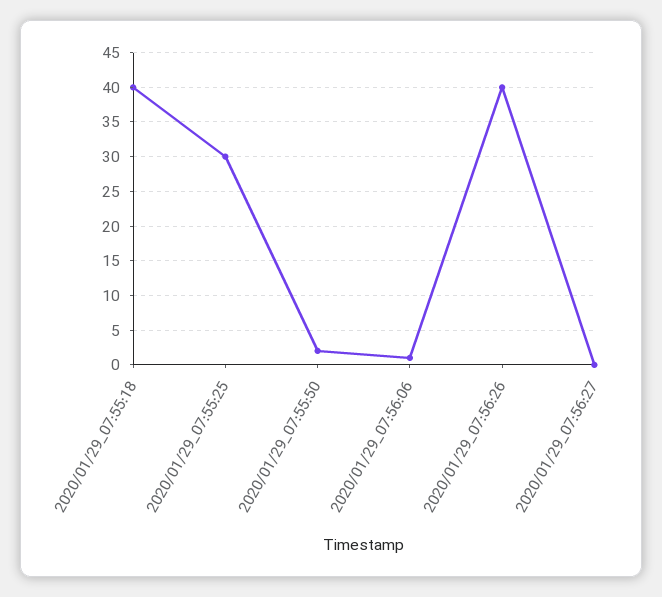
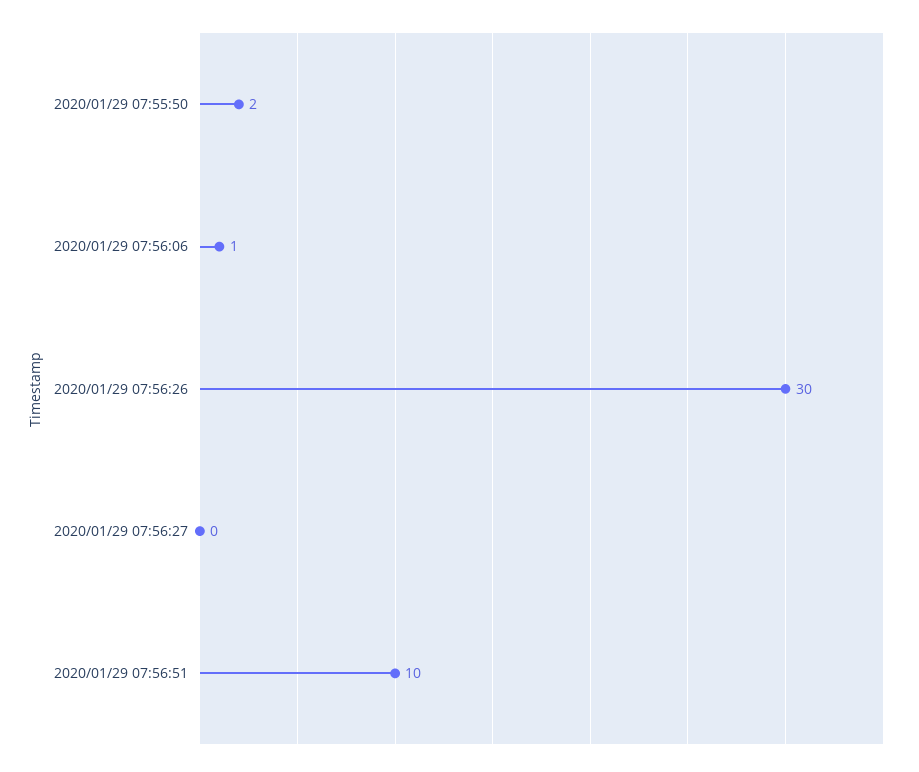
2020/01/29_07:55:18: 40 -> none
2020/01/29_07:55:25: 30 -> none
2020/01/29_07:56:26: 40 -> 30
2020/01/29 07:56:51: none -> 10

